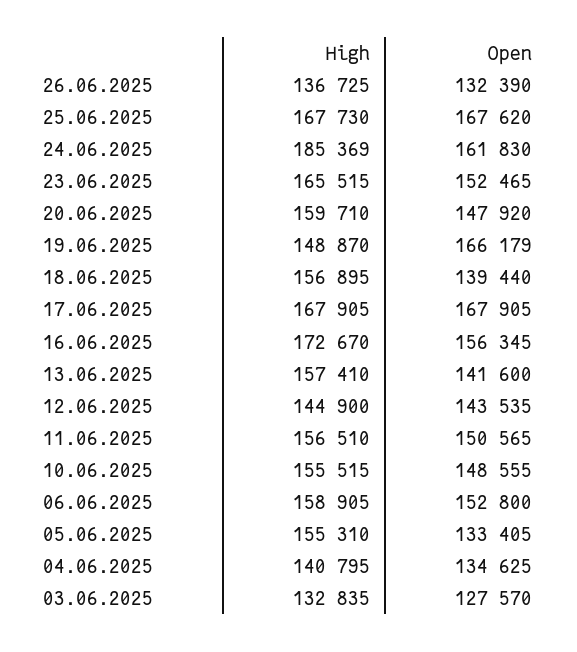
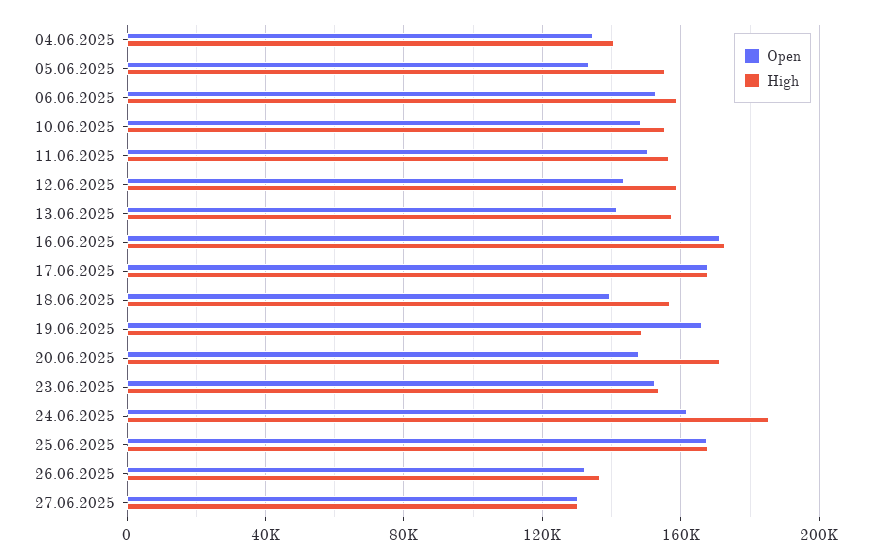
High, 23.06.2025: 165515 -> 155000
High, 20.06.2025: 159710 -> 170000
Open, 16.06.2025: 156345 -> 170000
High, 12.06.2025: 144900 -> 160000
High, 03.06.2025: 132835 -> none
Open, 03.06.2025: 127570 -> none
Open, 27.06.2025: none -> 130000
High, 27.06.2025: none -> 130000

